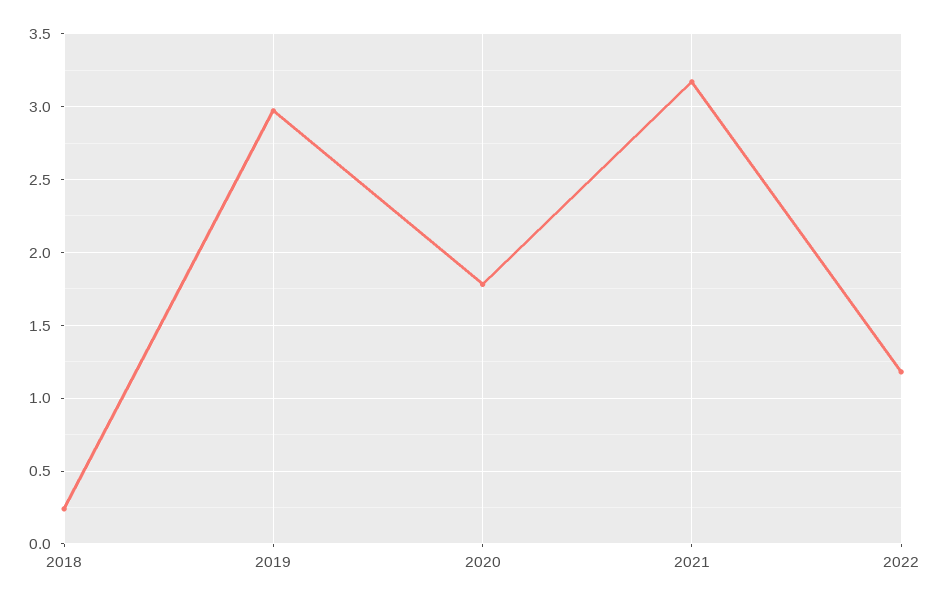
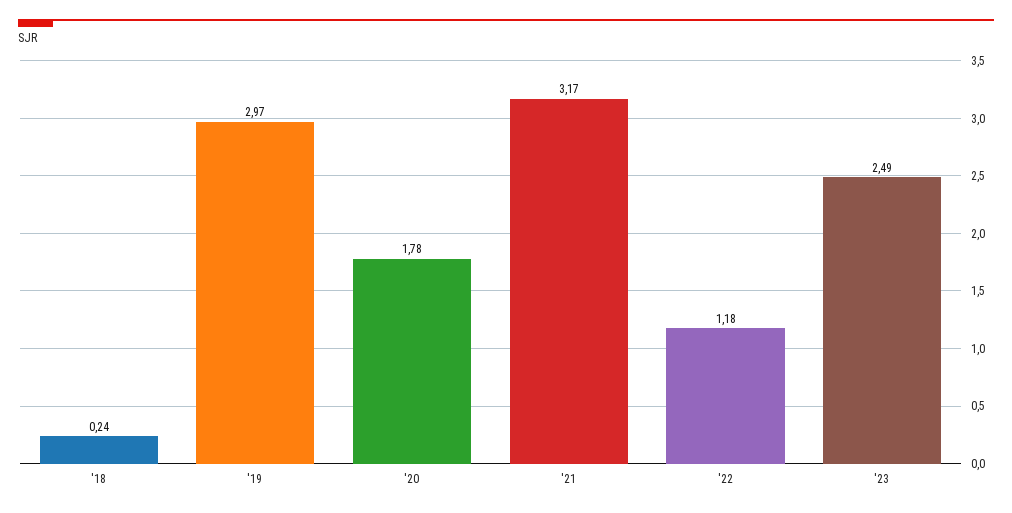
'23: none -> 2.49

